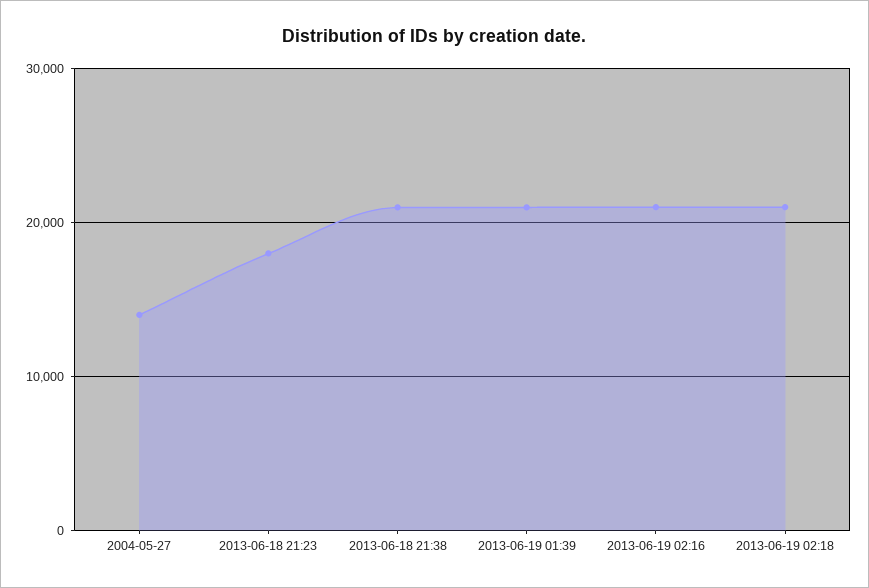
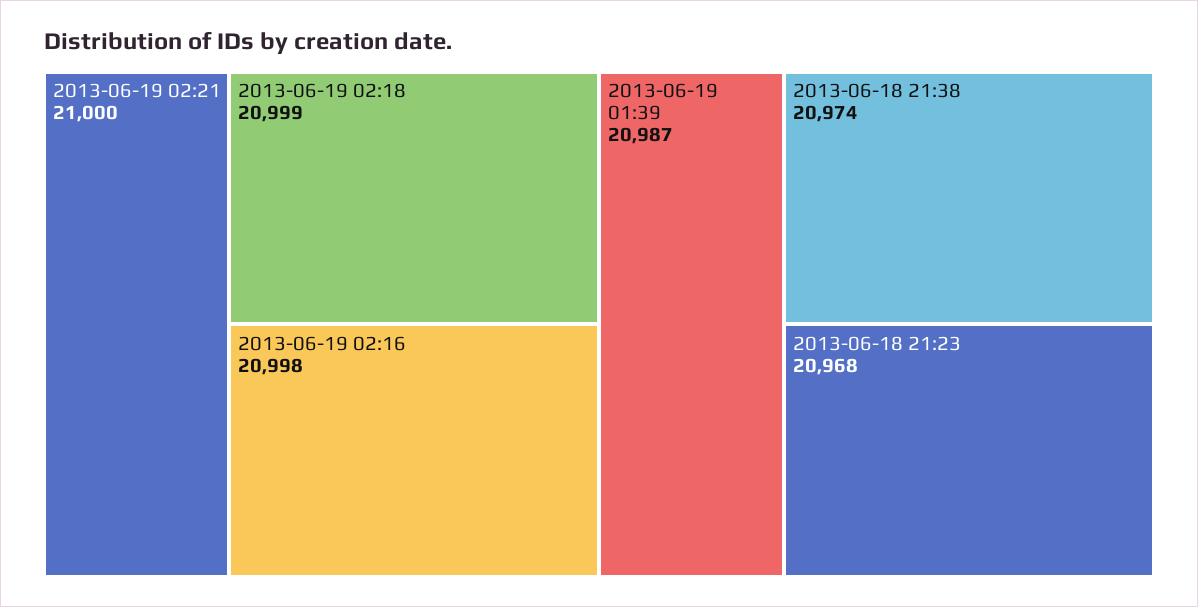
2004-05-27: 14000 -> none
2013-06-18 21:23: 18000 -> 20968
2013-06-19 02:21: none -> 21000

